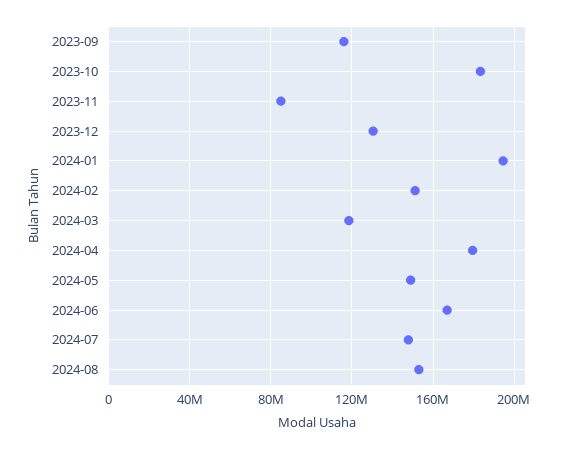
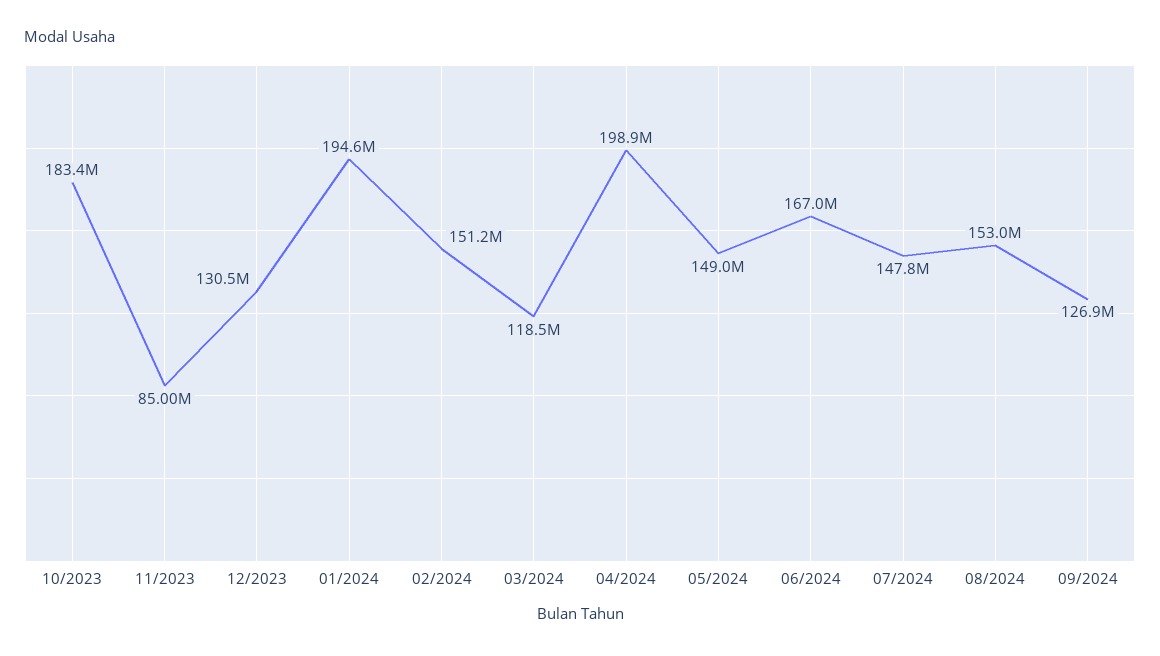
2023-09: 115000000 -> none
2024-04: 180000000 -> 198900000
09/2024: none -> 126900000

